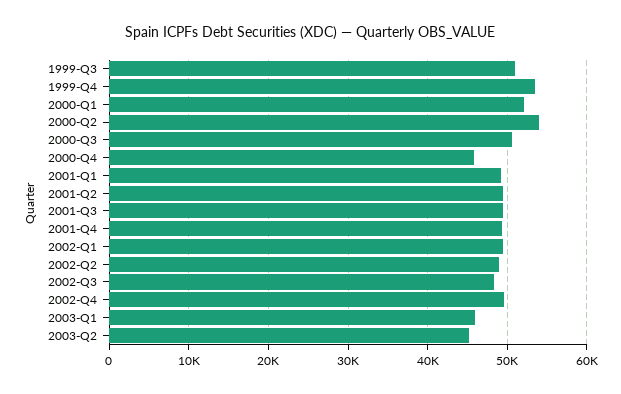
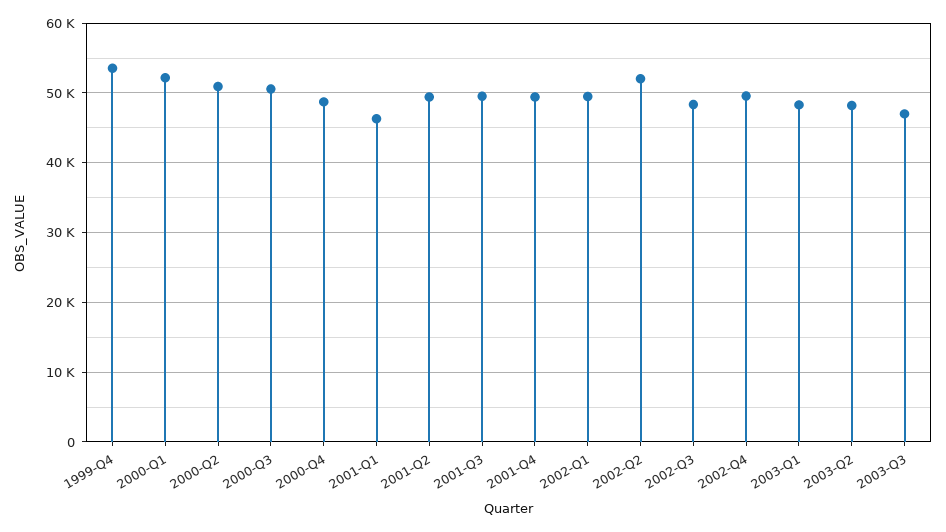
1999-Q3: 51000 -> none
2000-Q2: 54000 -> 51000
2000-Q4: 46000 -> 49000
2001-Q1: 49000 -> 46000
2002-Q2: 49000 -> 52000
2003-Q1: 46000 -> 48000
2003-Q2: 45000 -> 48000
2003-Q3: none -> 47000

